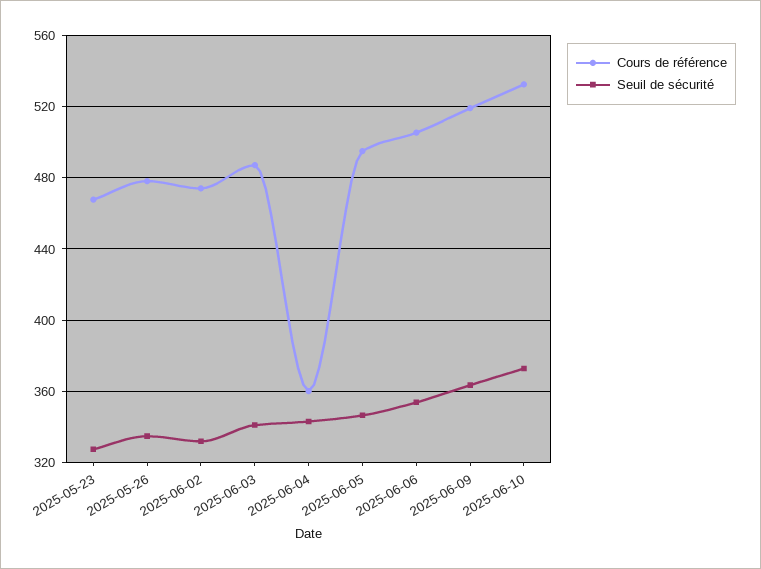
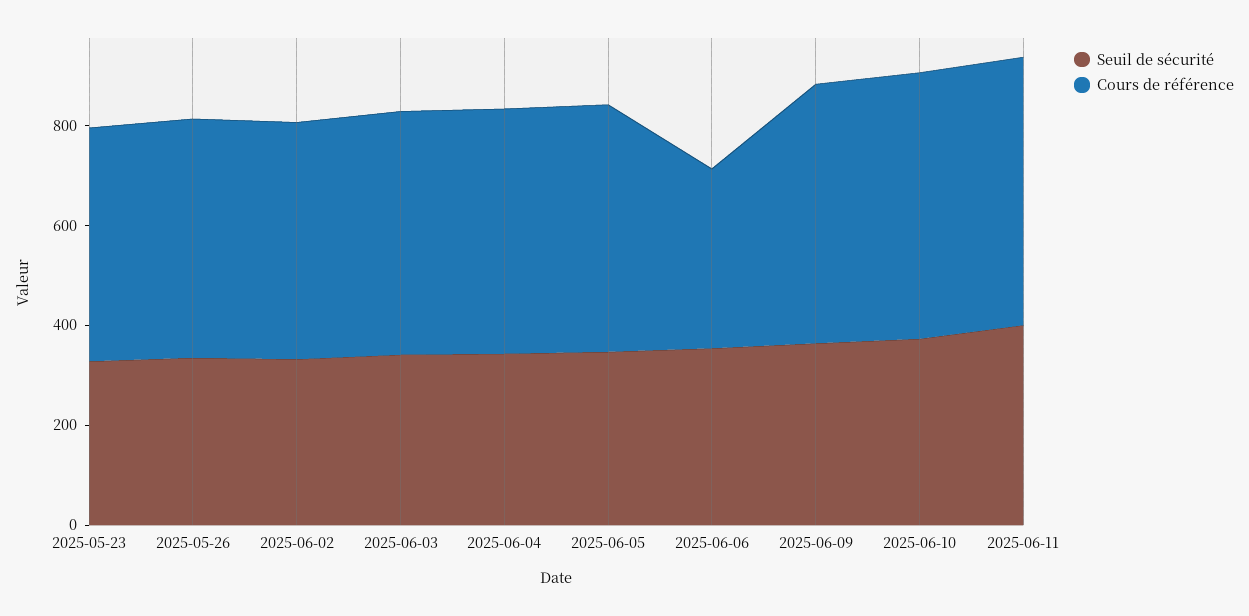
Cours de référence, 2025-06-04: 360 -> 500
Cours de référence, 2025-06-06: 505 -> 350
Seuil de sécurité, 2025-06-11: none -> 400
Cours de référence, 2025-06-11: none -> 550

